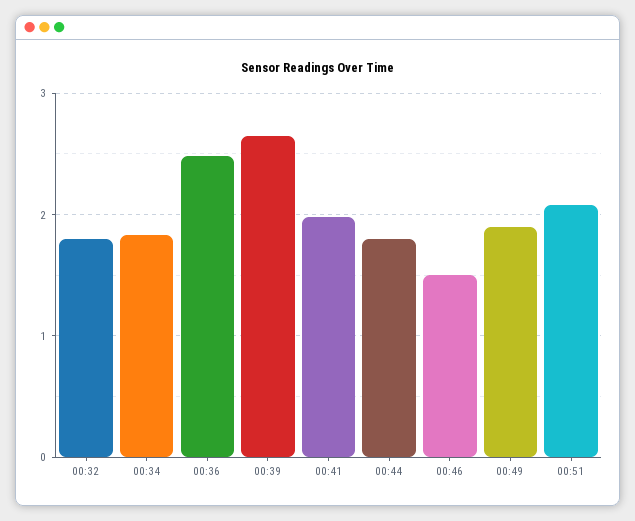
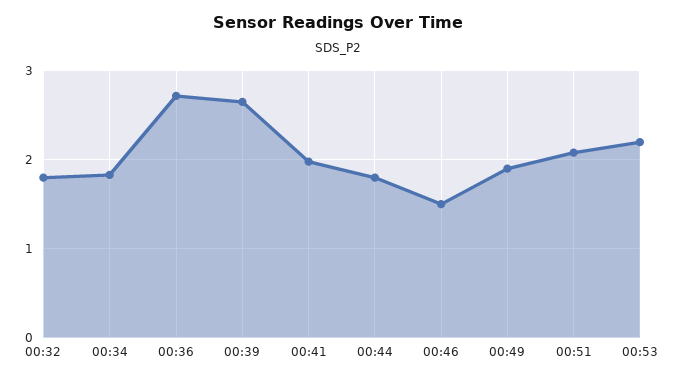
00:36: 2.5 -> 2.7
00:53: none -> 2.2

